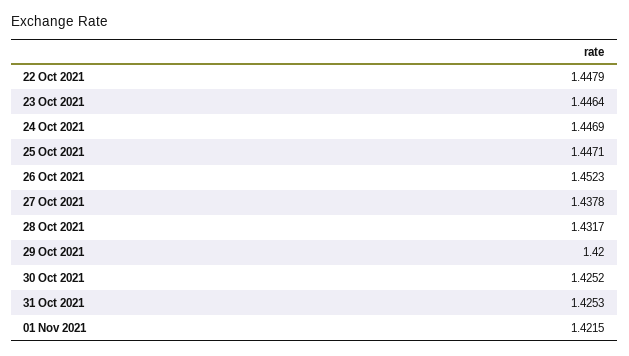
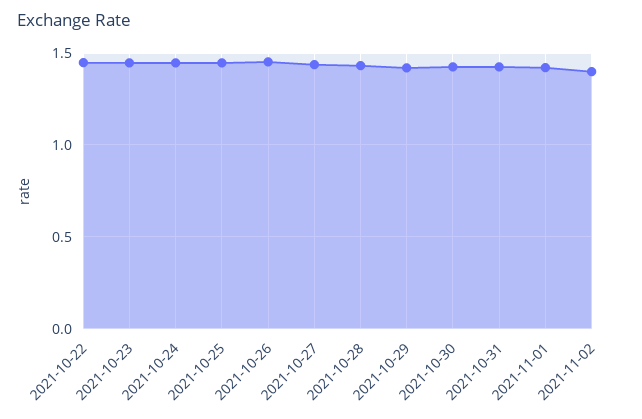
2021-11-02: none -> 1.4

